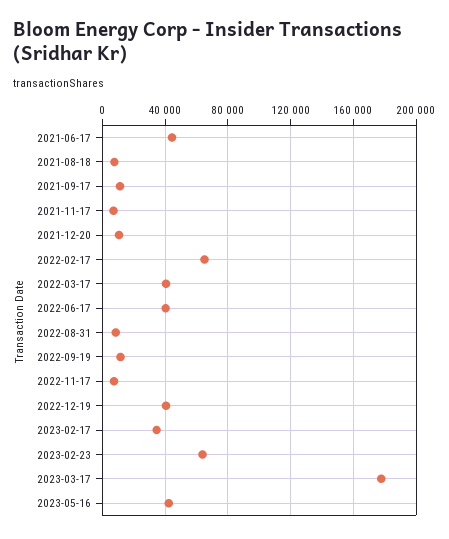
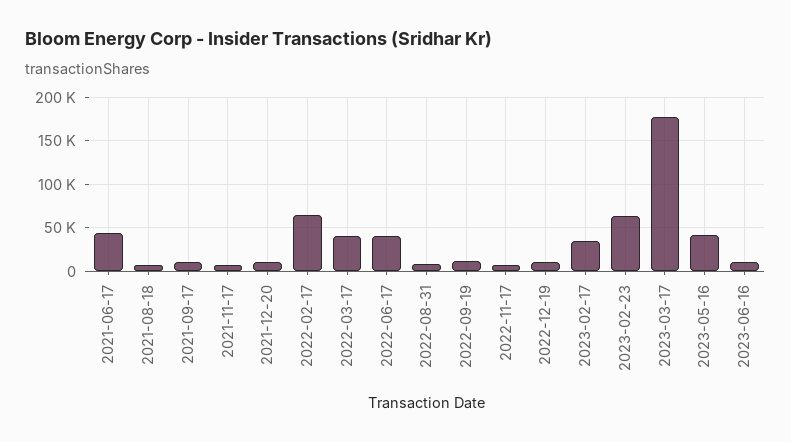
2022-12-19: 40000 -> 10000
2023-06-16: none -> 10000

